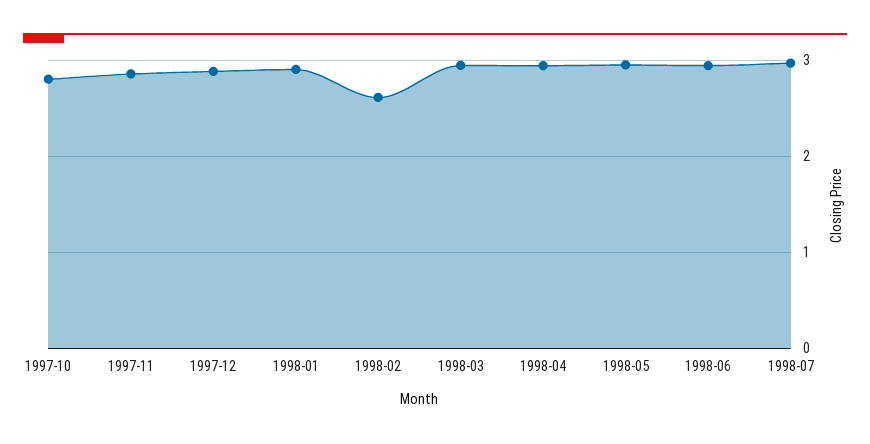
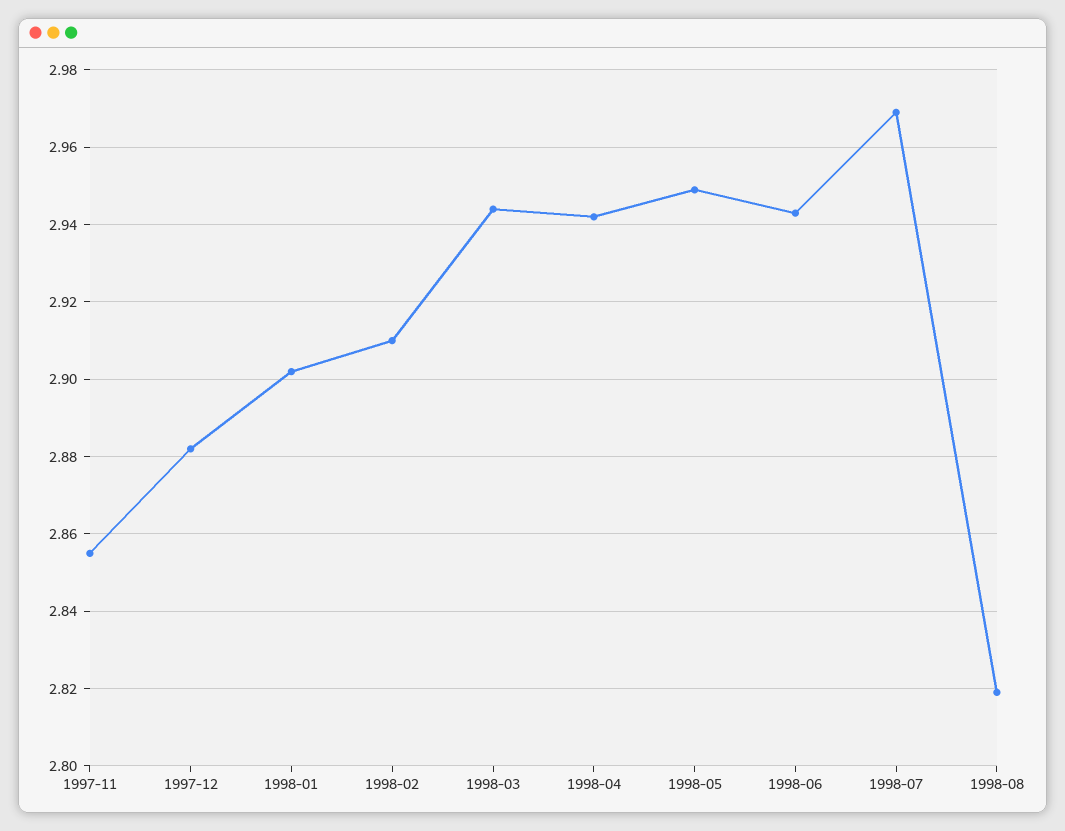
1997-10: 2.8 -> none
1998-02: 2.6 -> 2.91
1998-08: none -> 2.82

